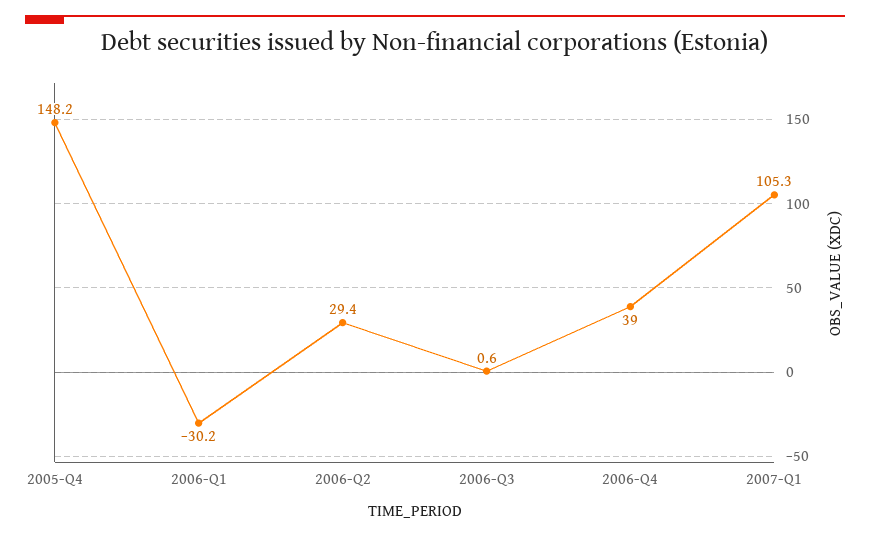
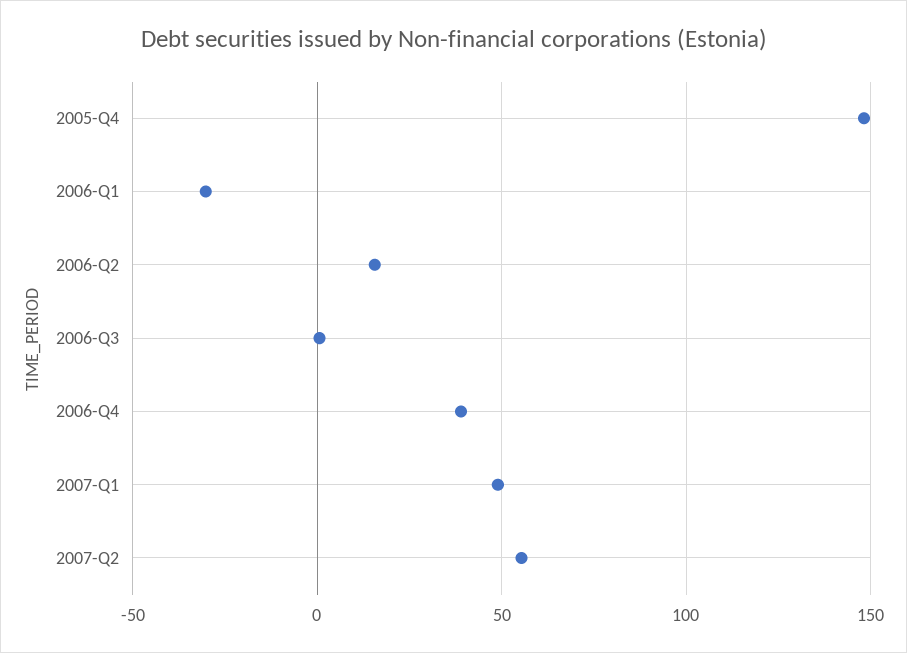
2006-Q2: 29.4 -> 15
2007-Q1: 105.3 -> 50
2007-Q2: none -> 55

